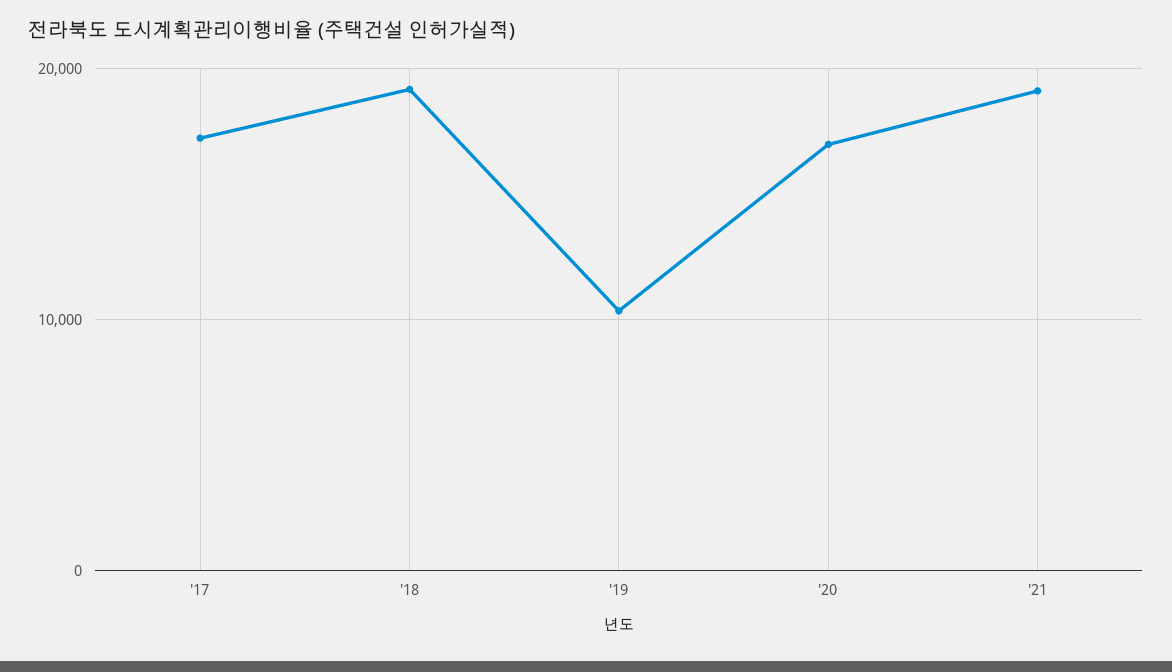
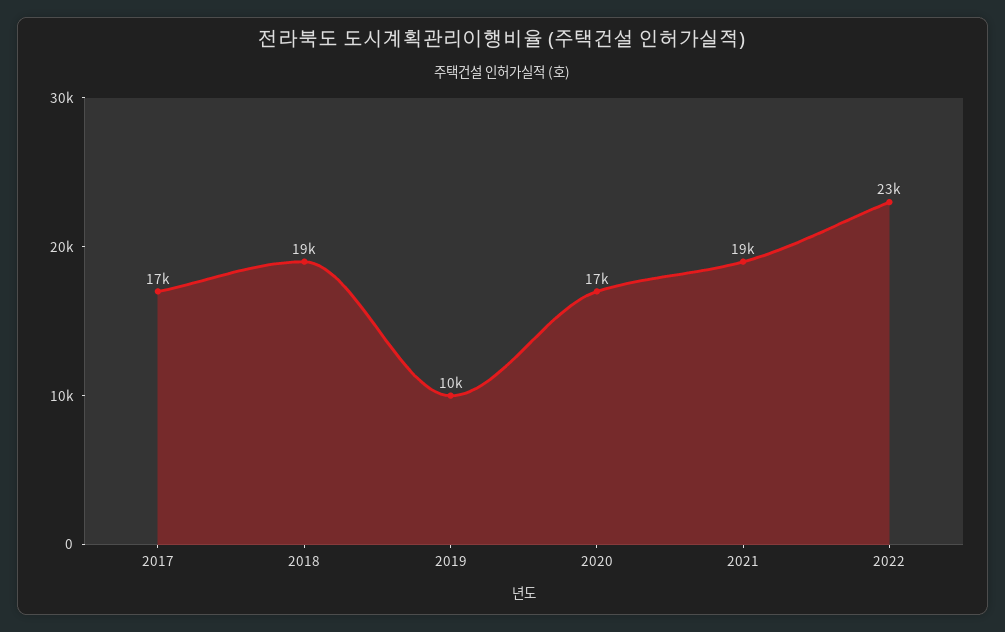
2022: none -> 23000

